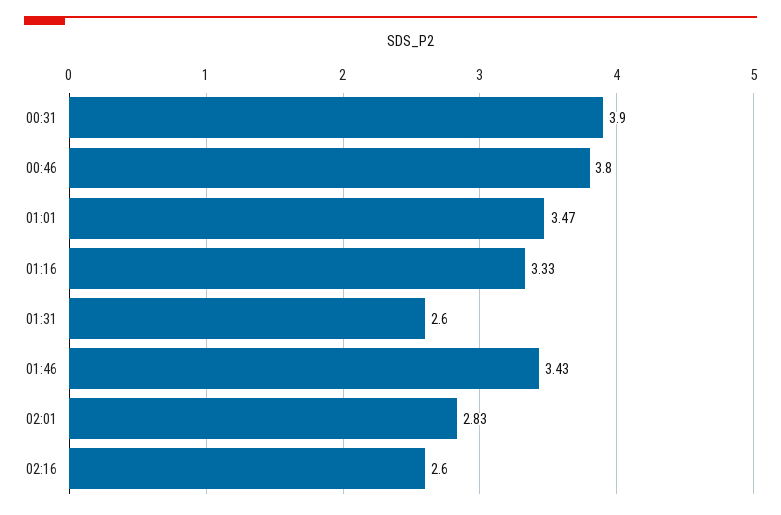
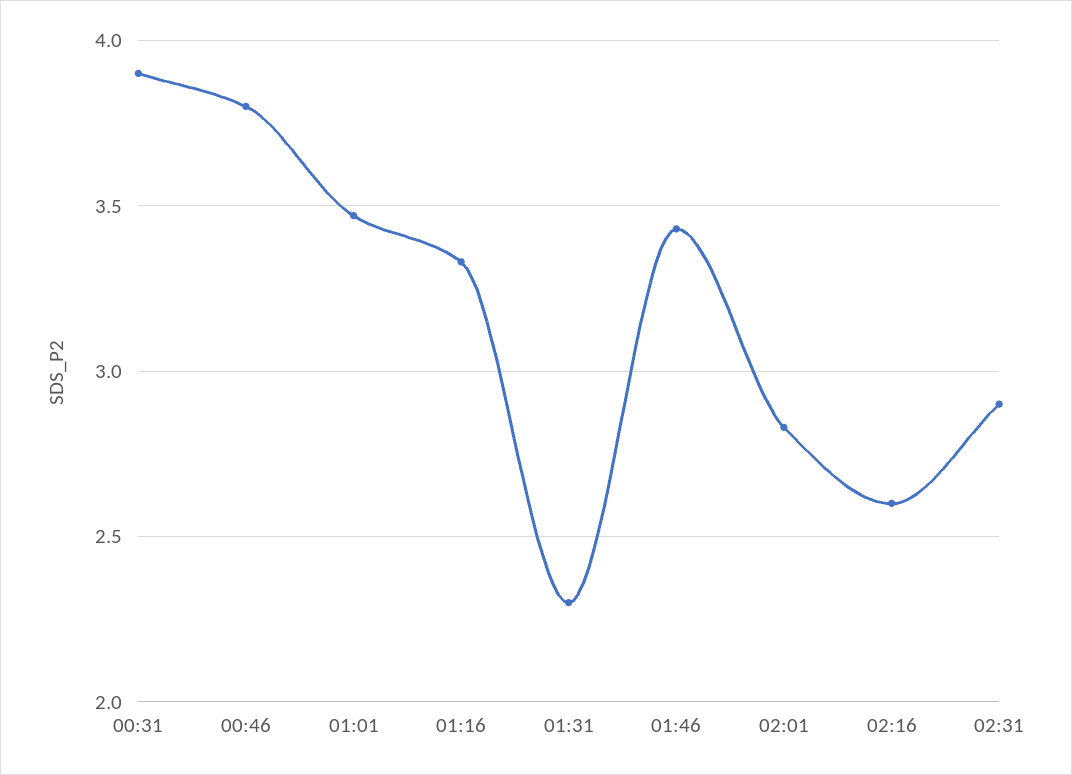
01:31: 2.6 -> 2.3
02:31: none -> 2.9

